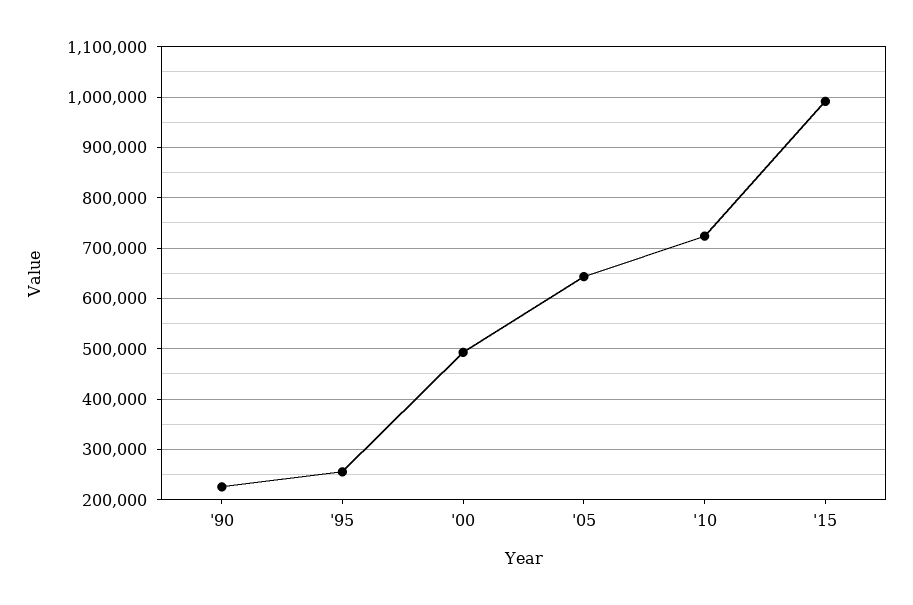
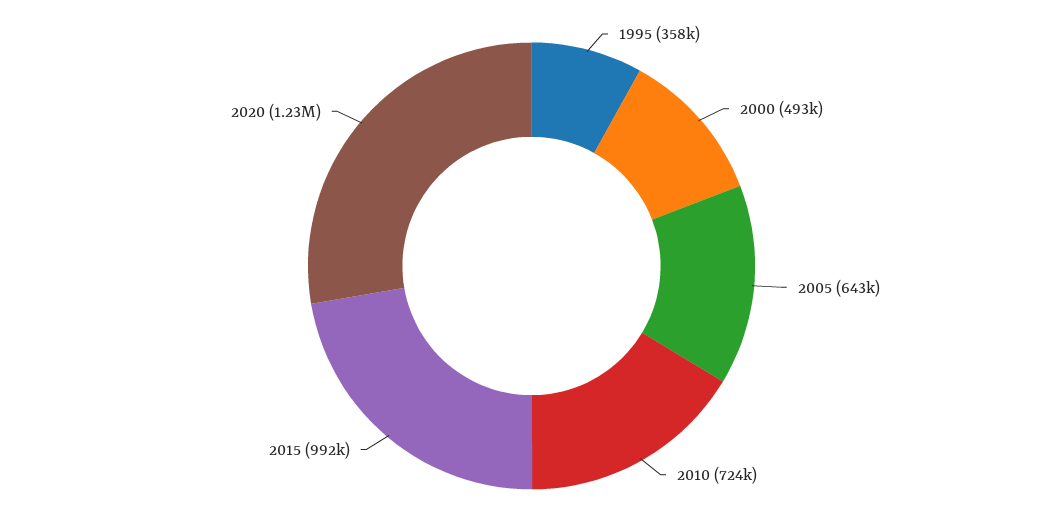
'90: 220000 -> none
'95: 260000 -> 358000
2020: none -> 1230000

